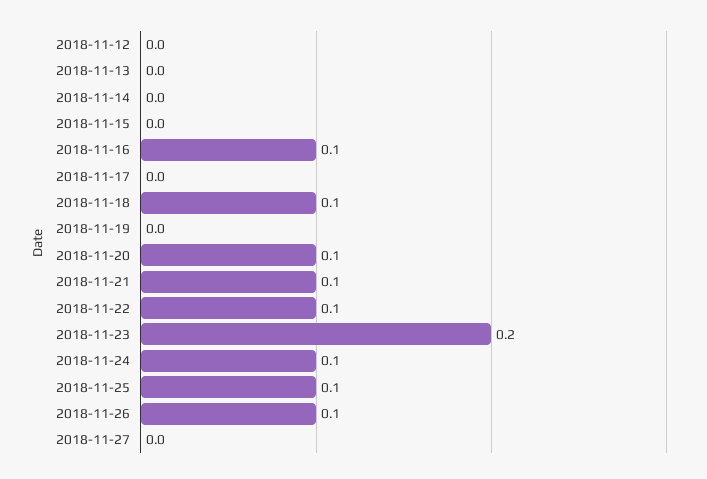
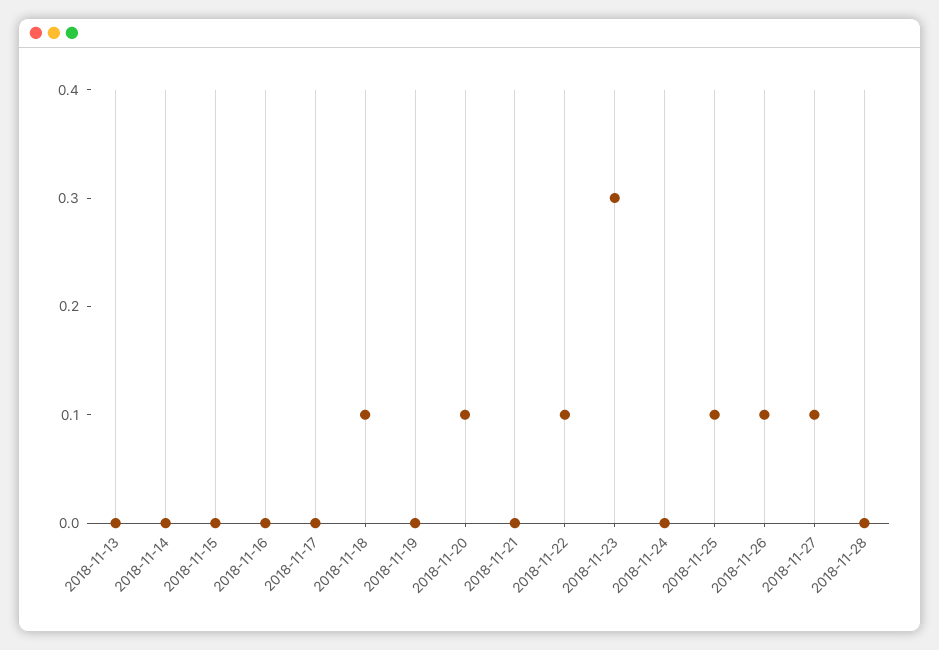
2018-11-12: 0 -> none
2018-11-16: 0.1 -> 0
2018-11-21: 0.1 -> 0
2018-11-23: 0.2 -> 0.3
2018-11-24: 0.1 -> 0
2018-11-27: 0 -> 0.1
2018-11-28: none -> 0

